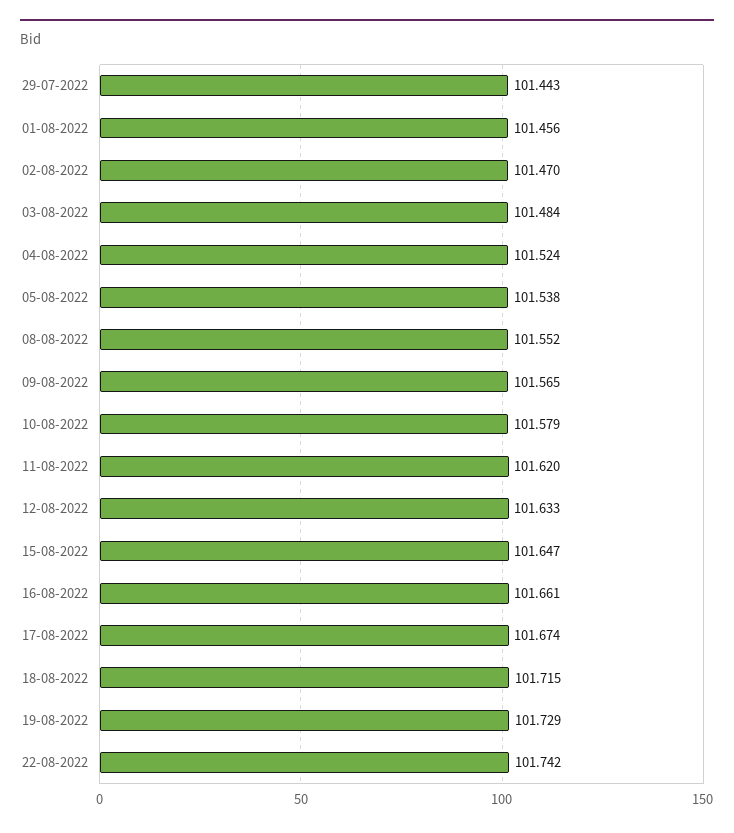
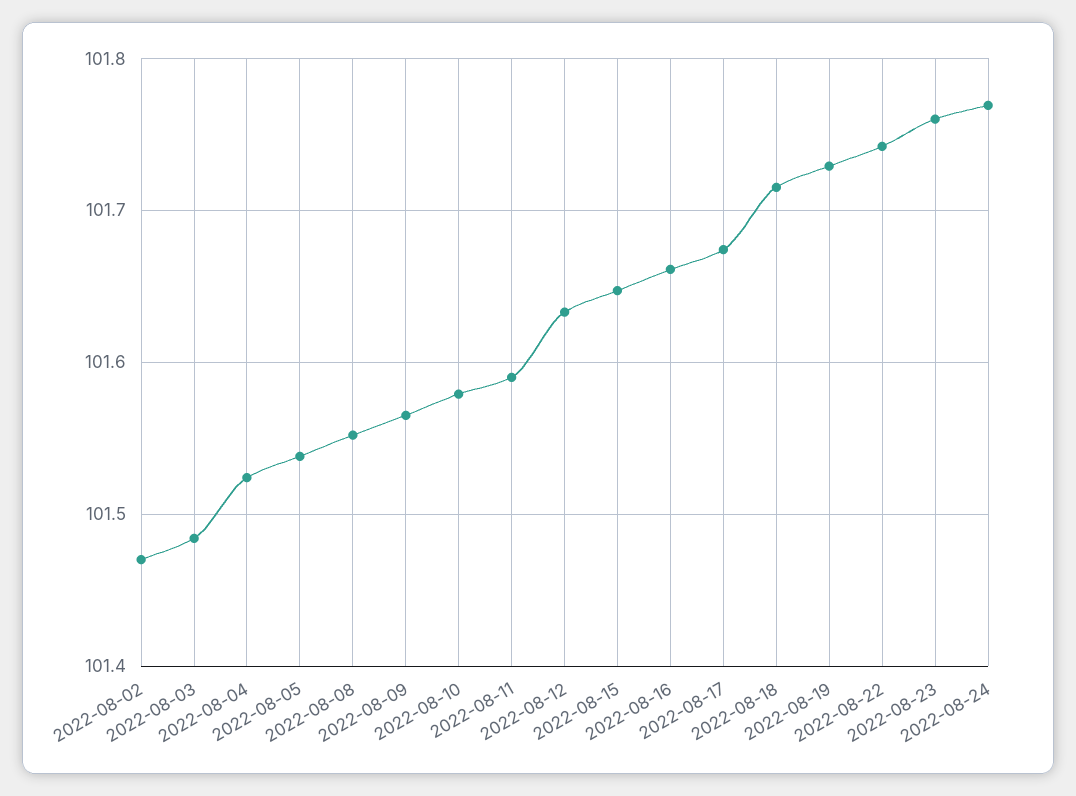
29-07-2022: 101.443 -> none
01-08-2022: 101.456 -> none
11-08-2022: 101.62 -> 101.59
2022-08-23: none -> 101.76
2022-08-24: none -> 101.77

